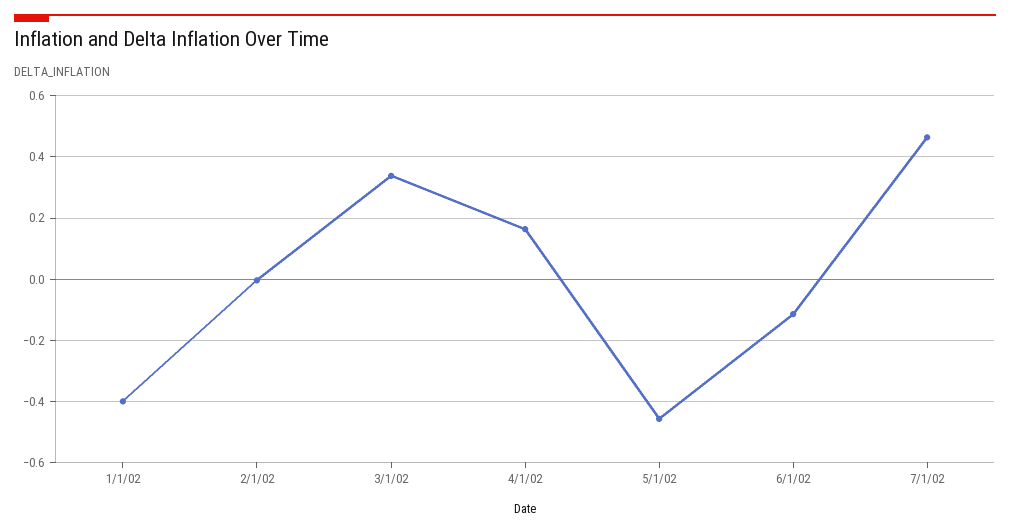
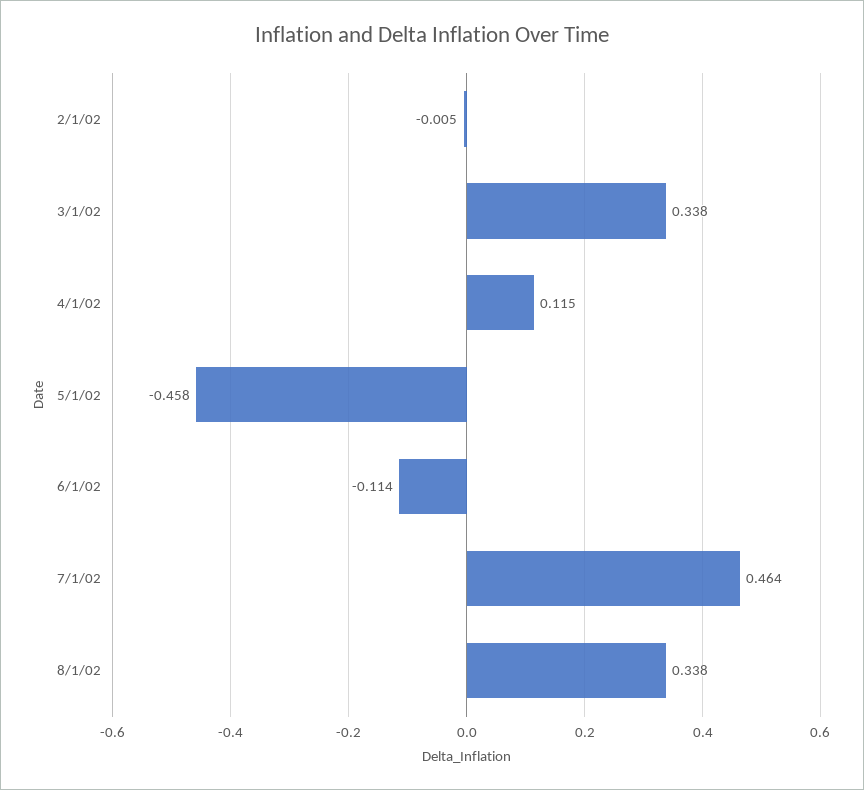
1/1/02: -0.4 -> none
4/1/02: 0.16 -> 0.115
8/1/02: none -> 0.338

